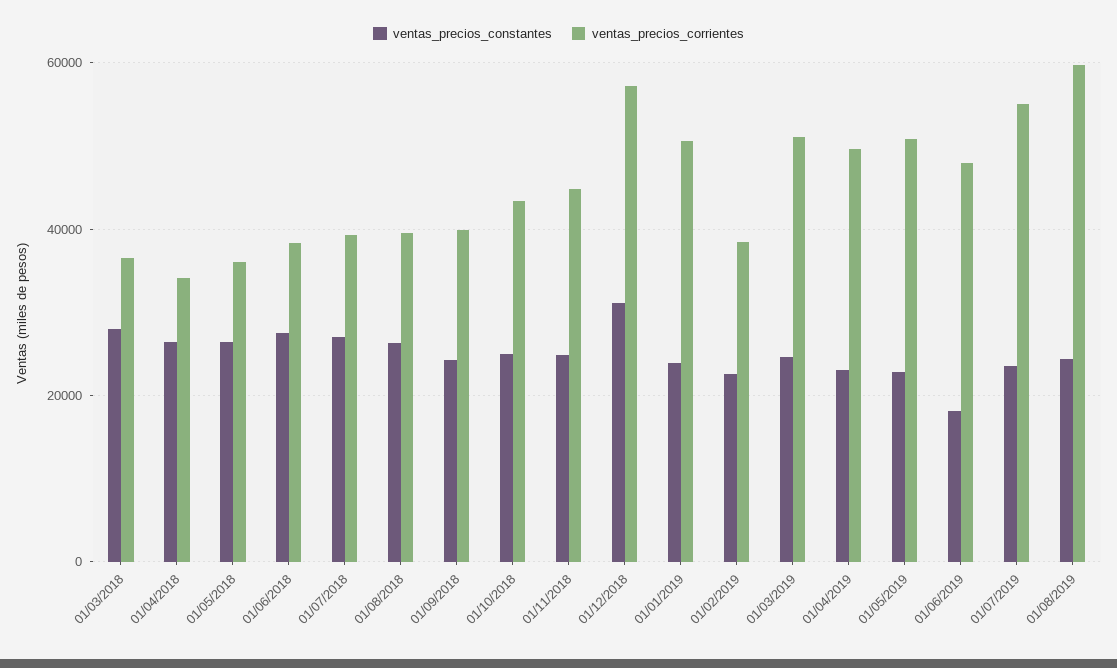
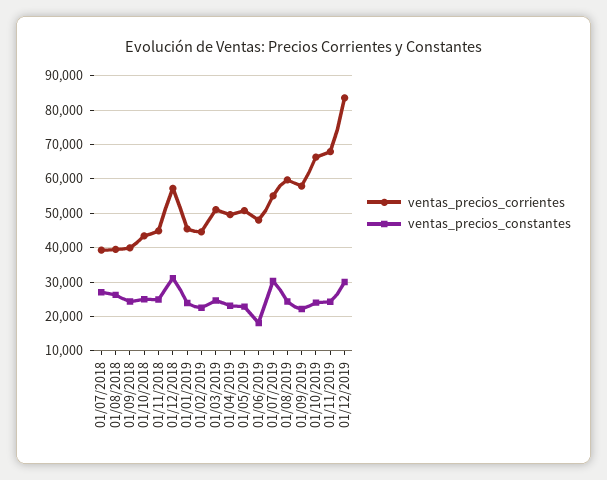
ventas_precios_constantes, 01/03/2018: 28000 -> none
ventas_precios_corrientes, 01/03/2018: 36000 -> none
ventas_precios_constantes, 01/04/2018: 26000 -> none
ventas_precios_corrientes, 01/04/2018: 34000 -> none
ventas_precios_constantes, 01/05/2018: 26000 -> none
ventas_precios_corrientes, 01/05/2018: 36000 -> none
ventas_precios_constantes, 01/06/2018: 28000 -> none
ventas_precios_corrientes, 01/06/2018: 38000 -> none
ventas_precios_corrientes, 01/01/2019: 50000 -> 46000
ventas_precios_corrientes, 01/02/2019: 38000 -> 44000
ventas_precios_constantes, 01/07/2019: 24000 -> 30000
ventas_precios_corrientes, 01/09/2019: none -> 58000
ventas_precios_constantes, 01/09/2019: none -> 22000
ventas_precios_corrientes, 01/10/2019: none -> 66000
ventas_precios_constantes, 01/10/2019: none -> 24000
ventas_precios_corrientes, 01/11/2019: none -> 68000
ventas_precios_constantes, 01/11/2019: none -> 24000
ventas_precios_corrientes, 01/12/2019: none -> 84000
ventas_precios_constantes, 01/12/2019: none -> 30000

